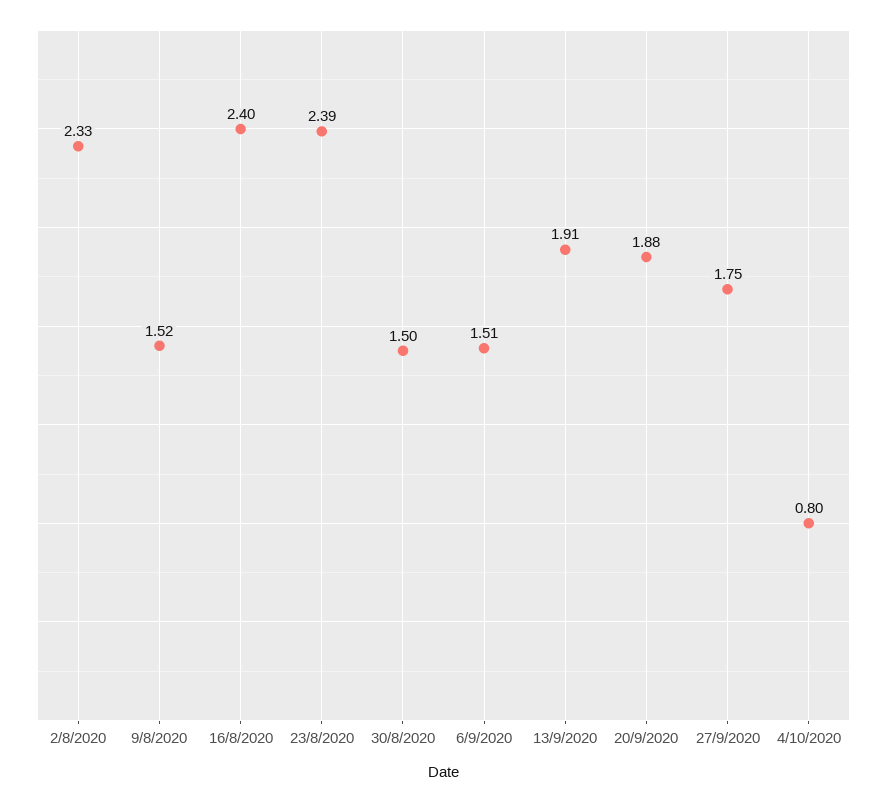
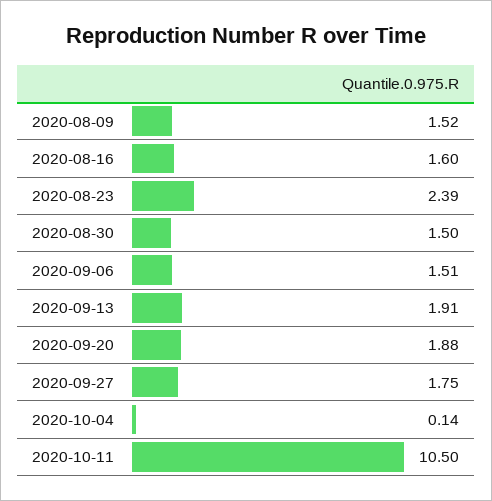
2/8/2020: 2.33 -> none
16/8/2020: 2.4 -> 1.6
4/10/2020: 0.8 -> 0.14
2020-10-11: none -> 10.5

